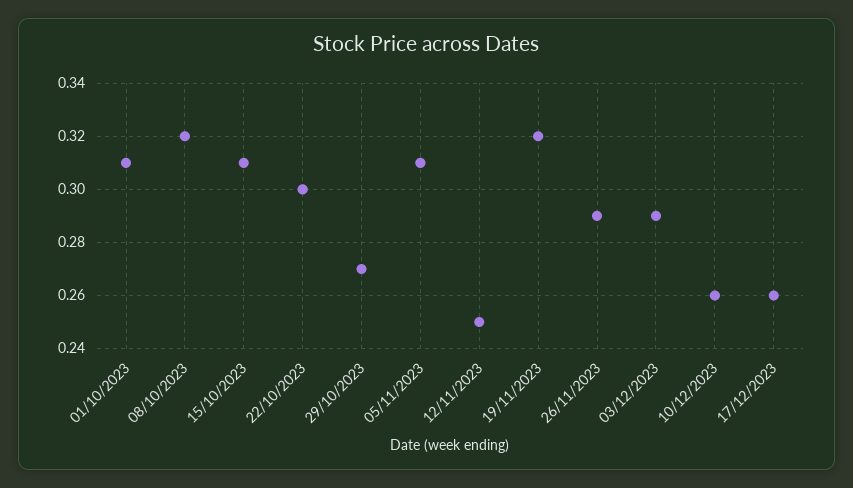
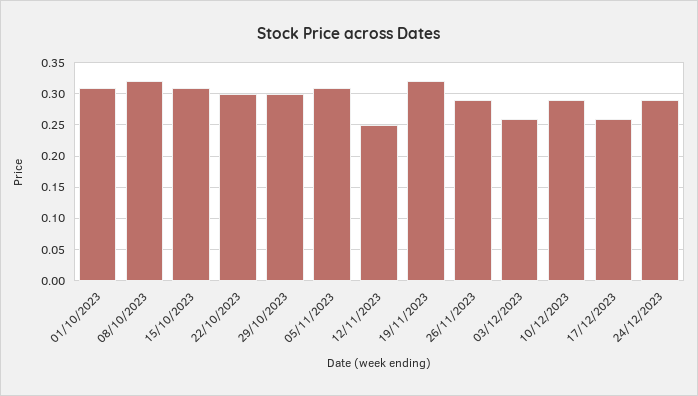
29/10/2023: 0.27 -> 0.3
03/12/2023: 0.29 -> 0.26
10/12/2023: 0.26 -> 0.29
24/12/2023: none -> 0.29

